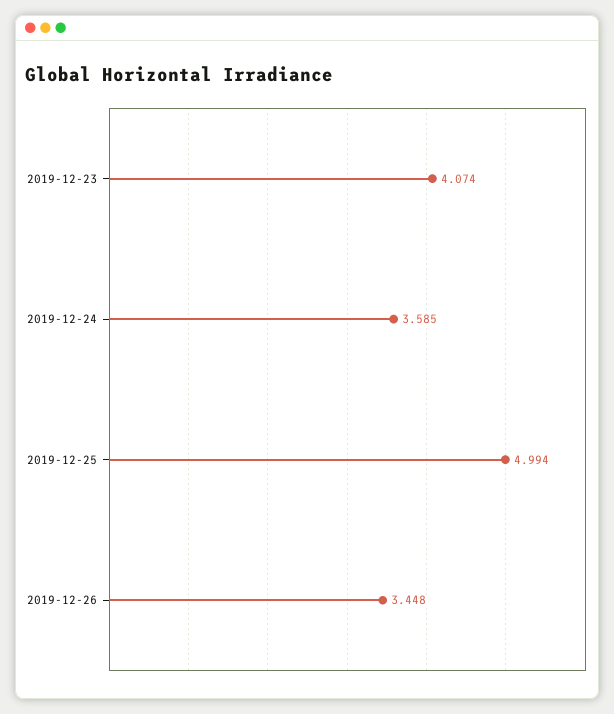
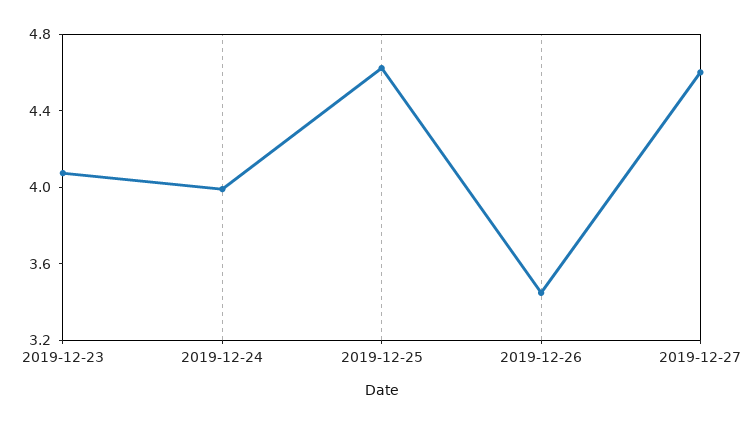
2019-12-24: 3.585 -> 4
2019-12-25: 4.994 -> 4.6
2019-12-27: none -> 4.6

